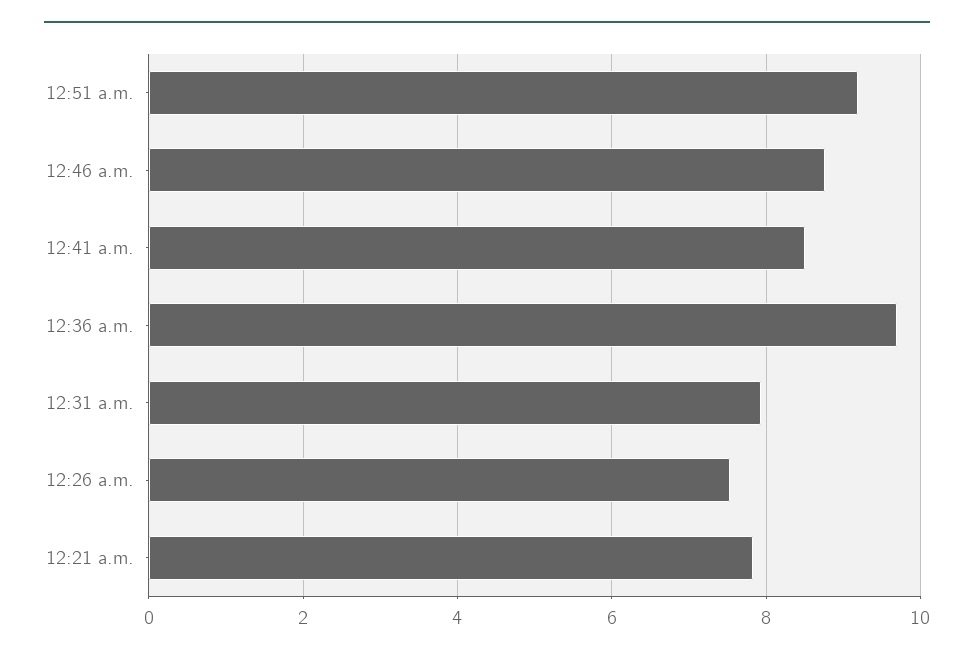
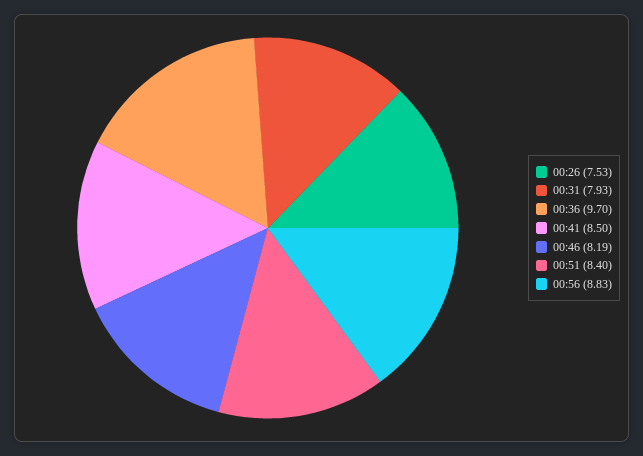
12:51 a.m.: 9.2 -> 8.4
12:46 a.m.: 8.8 -> 8.19
12:21 a.m.: 7.8 -> none
00:56: none -> 8.83

